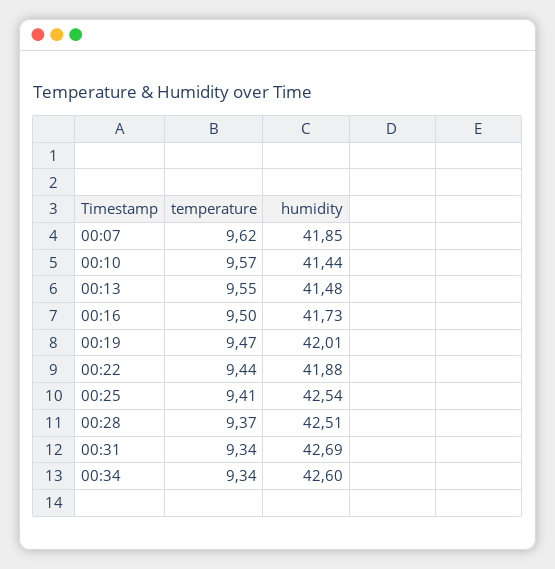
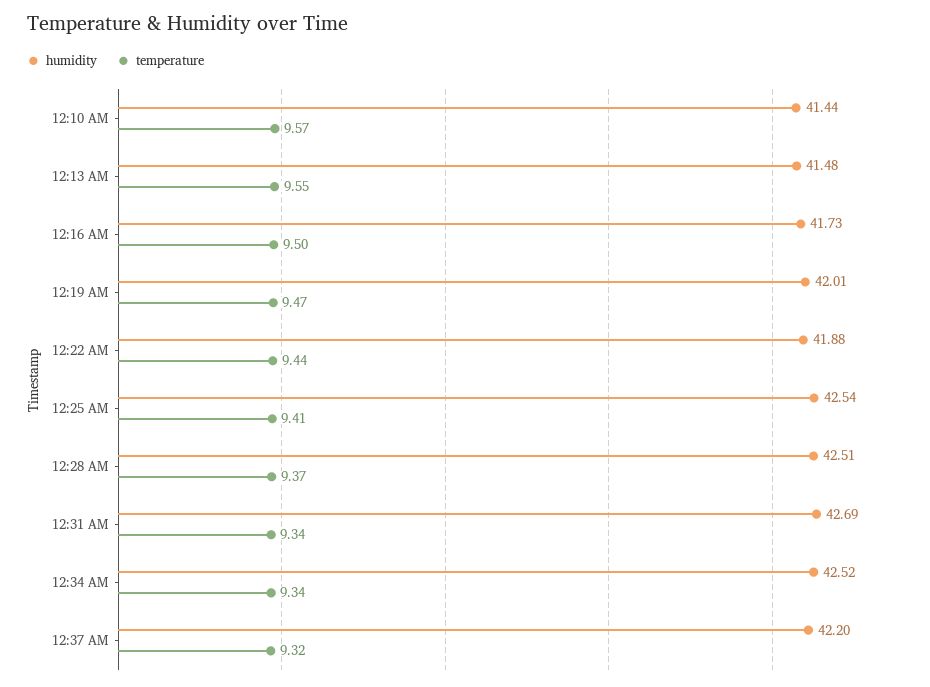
temperature, 00:07: 9.62 -> none
humidity, 00:07: 41.85 -> none
humidity, 00:34: 42.6 -> 42.52
humidity, 12:37 AM: none -> 42.2
temperature, 12:37 AM: none -> 9.32

